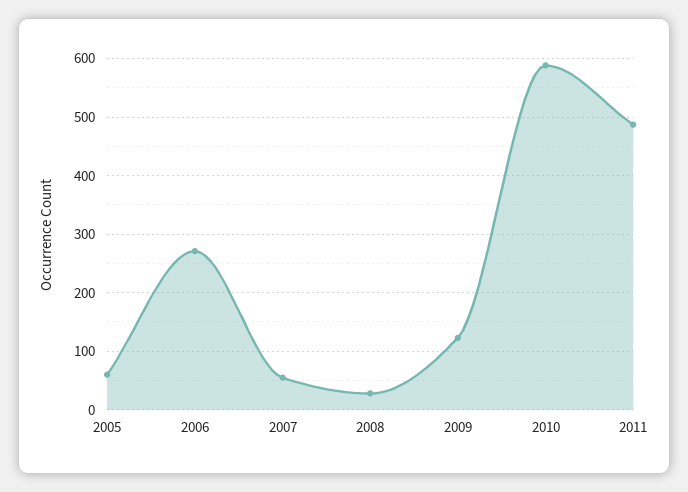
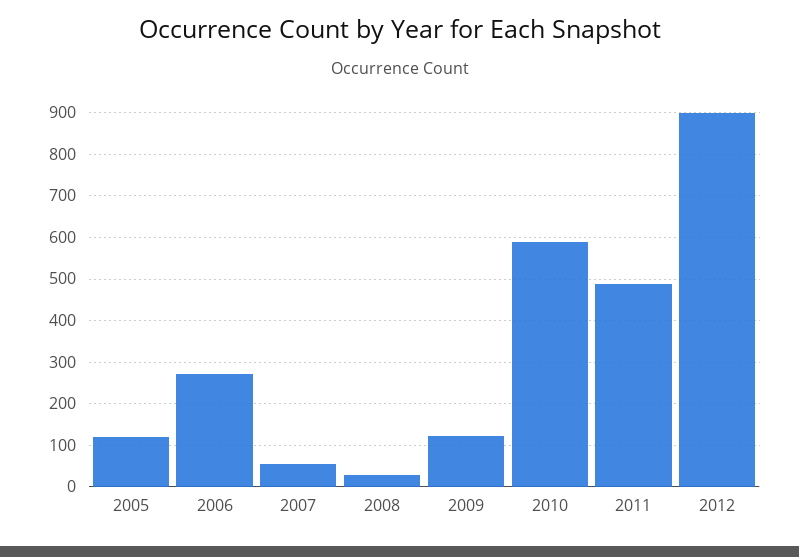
2005: 60 -> 120
2012: none -> 900

